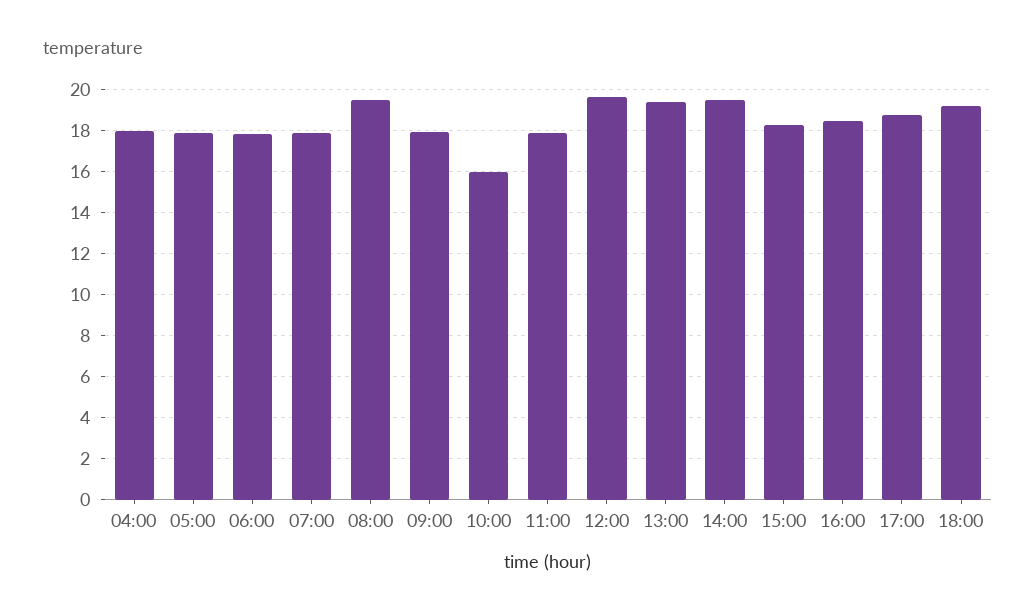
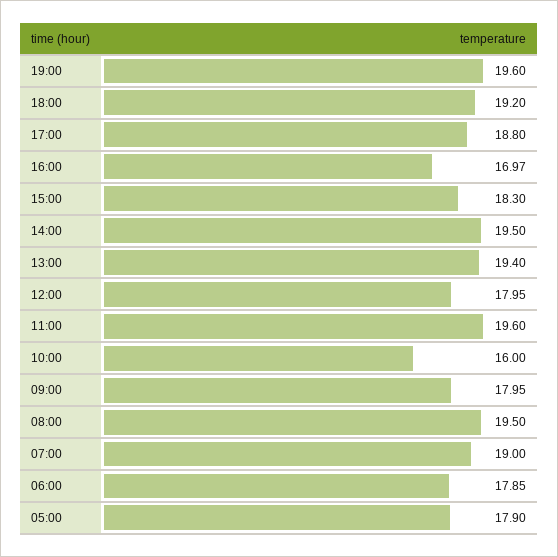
04:00: 18 -> none
07:00: 18 -> 19
11:00: 18 -> 19.6
12:00: 19.5 -> 17.95
16:00: 18.5 -> 16.97
19:00: none -> 19.6

